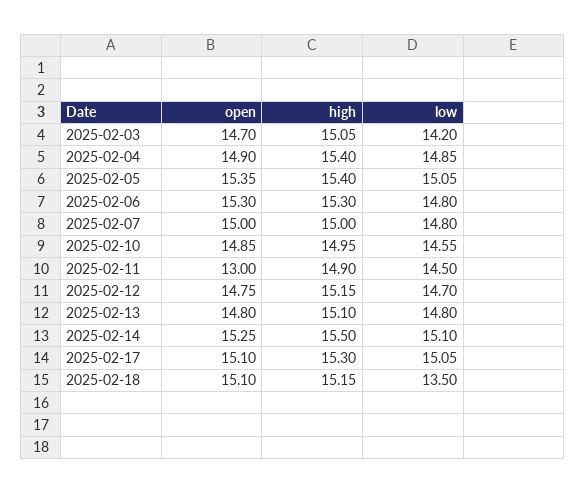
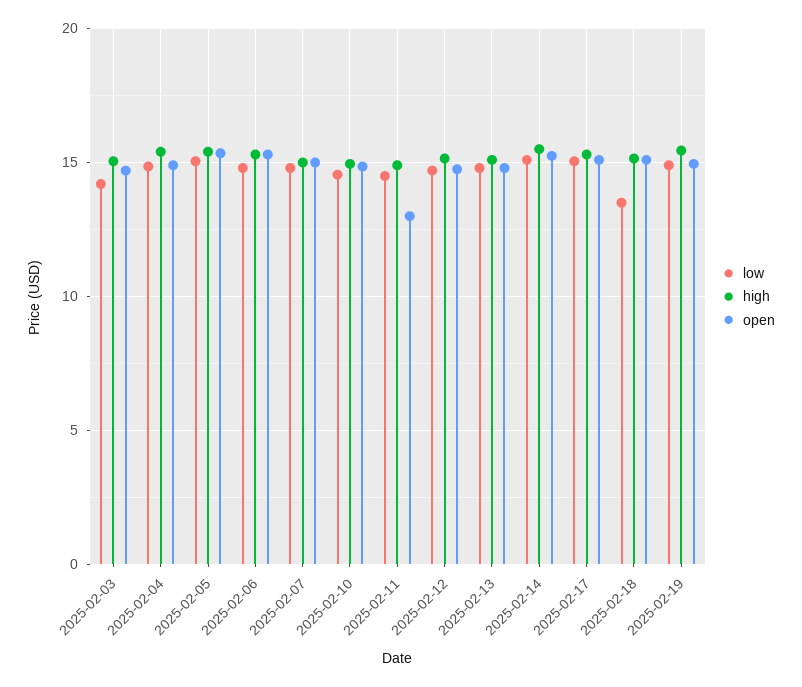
low, 2025-02-19: none -> 15
high, 2025-02-19: none -> 15.5
open, 2025-02-19: none -> 15

